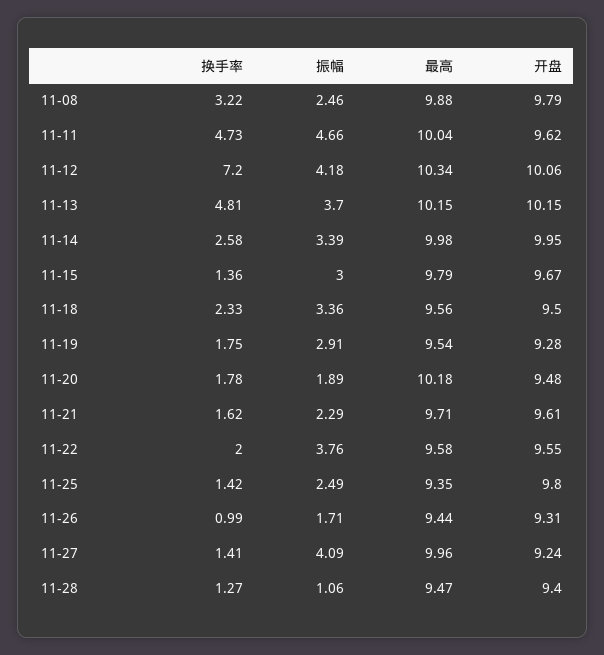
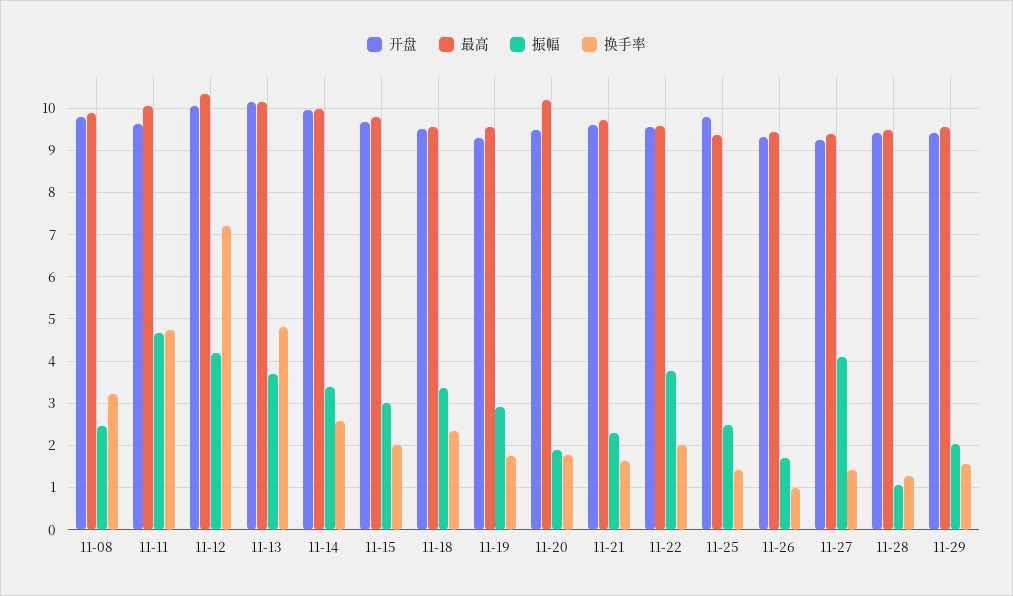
换手率, 11-15: 1.36 -> 2
最高, 11-27: 9.96 -> 9.4
开盘, 11-29: none -> 9.4
最高, 11-29: none -> 9.6
振幅, 11-29: none -> 2
换手率, 11-29: none -> 1.6

